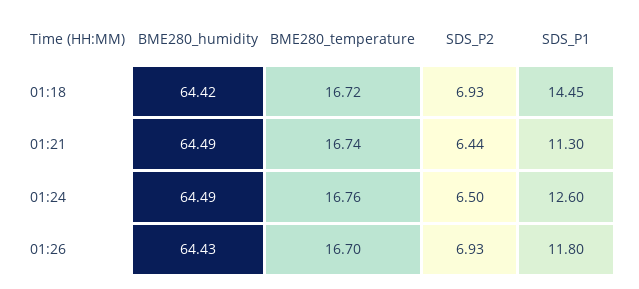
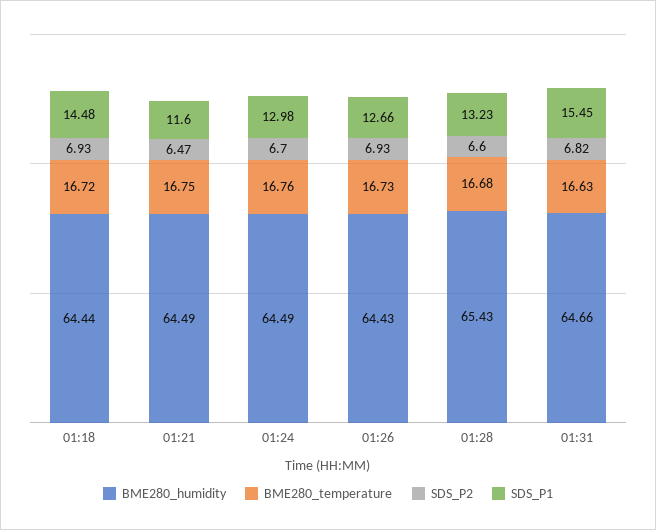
BME280_humidity, 01:18: 64.42 -> 64.44
SDS_P1, 01:18: 14.45 -> 14.48
BME280_temperature, 01:21: 16.74 -> 16.75
SDS_P2, 01:21: 6.44 -> 6.47
SDS_P1, 01:21: 11.3 -> 11.6
SDS_P2, 01:24: 6.5 -> 6.7
SDS_P1, 01:24: 12.6 -> 12.98
BME280_temperature, 01:26: 16.7 -> 16.73
SDS_P1, 01:26: 11.8 -> 12.66
BME280_humidity, 01:28: none -> 65.43
BME280_temperature, 01:28: none -> 16.68
SDS_P2, 01:28: none -> 6.6
SDS_P1, 01:28: none -> 13.23
BME280_humidity, 01:31: none -> 64.66
BME280_temperature, 01:31: none -> 16.63
SDS_P2, 01:31: none -> 6.82
SDS_P1, 01:31: none -> 15.45

